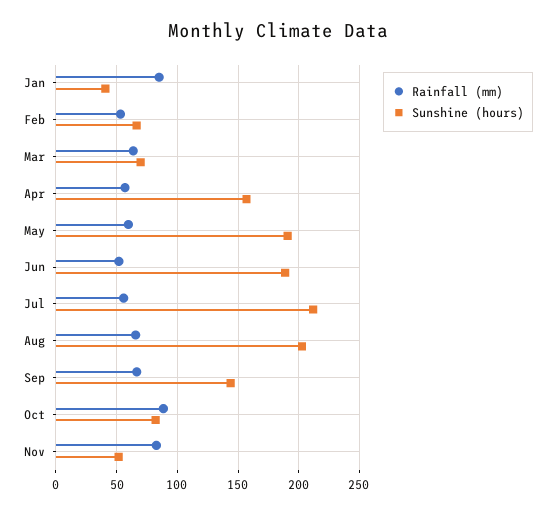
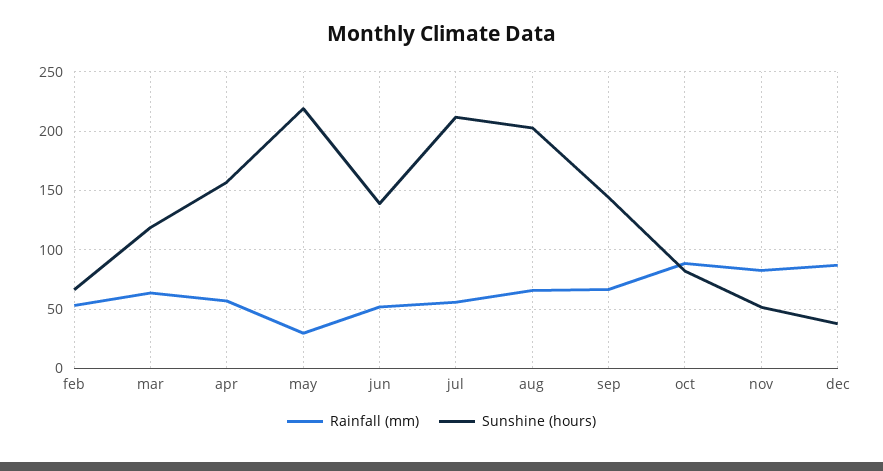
Rainfall (mm), Jan: 85 -> none
Sunshine (hours), Jan: 40 -> none
Sunshine (hours), Mar: 70 -> 120
Rainfall (mm), May: 60 -> 30
Sunshine (hours), May: 190 -> 220
Sunshine (hours), Jun: 190 -> 140
Rainfall (mm), dec: none -> 90
Sunshine (hours), dec: none -> 40

